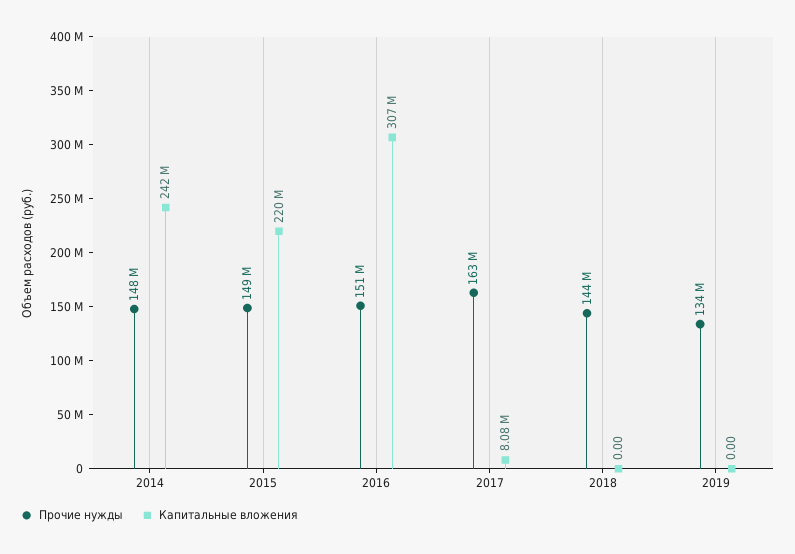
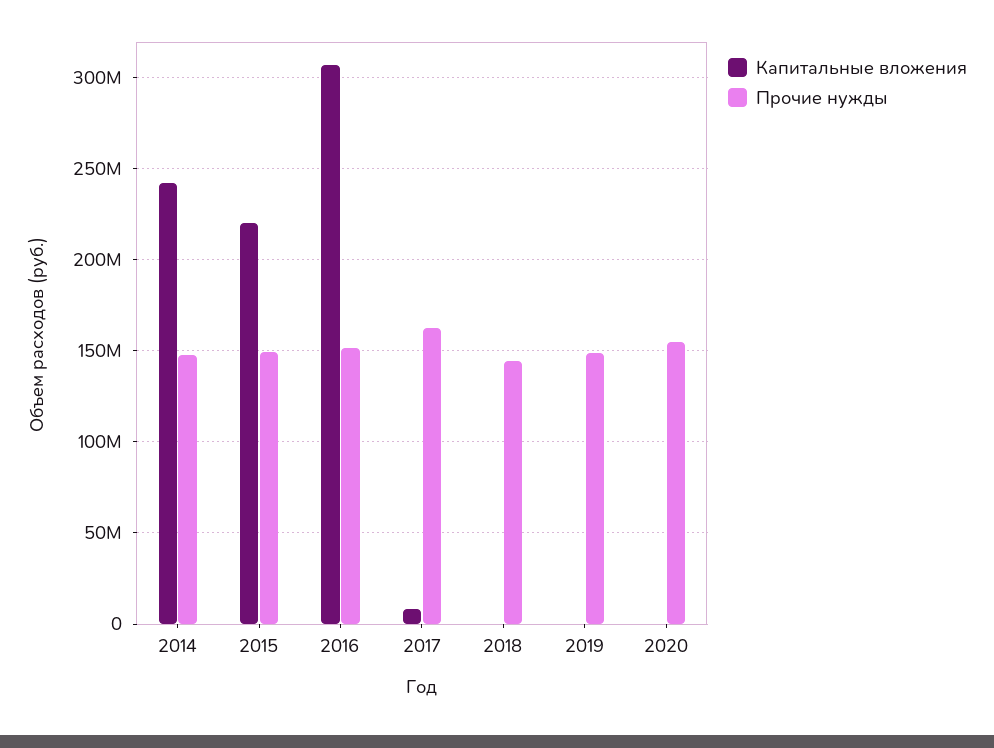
Прочие нужды, 2019: 134000000 -> 150000000
Капитальные вложения, 2020: none -> 0
Прочие нужды, 2020: none -> 155000000

